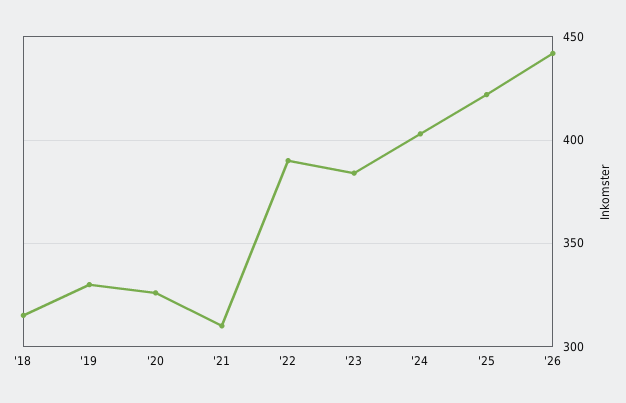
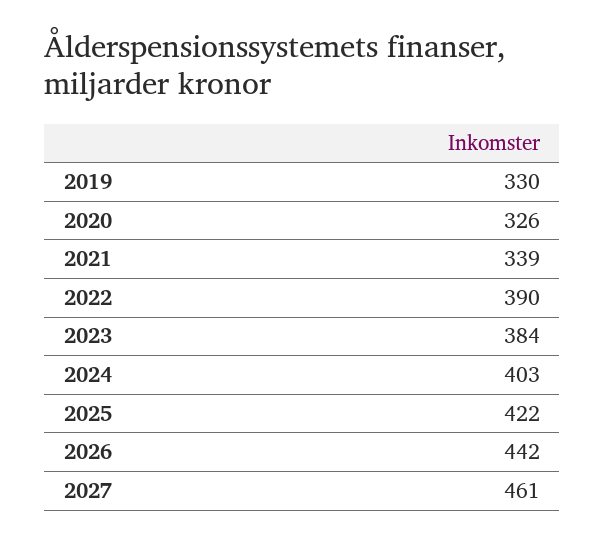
'18: 315 -> none
'21: 310 -> 339
2027: none -> 461

